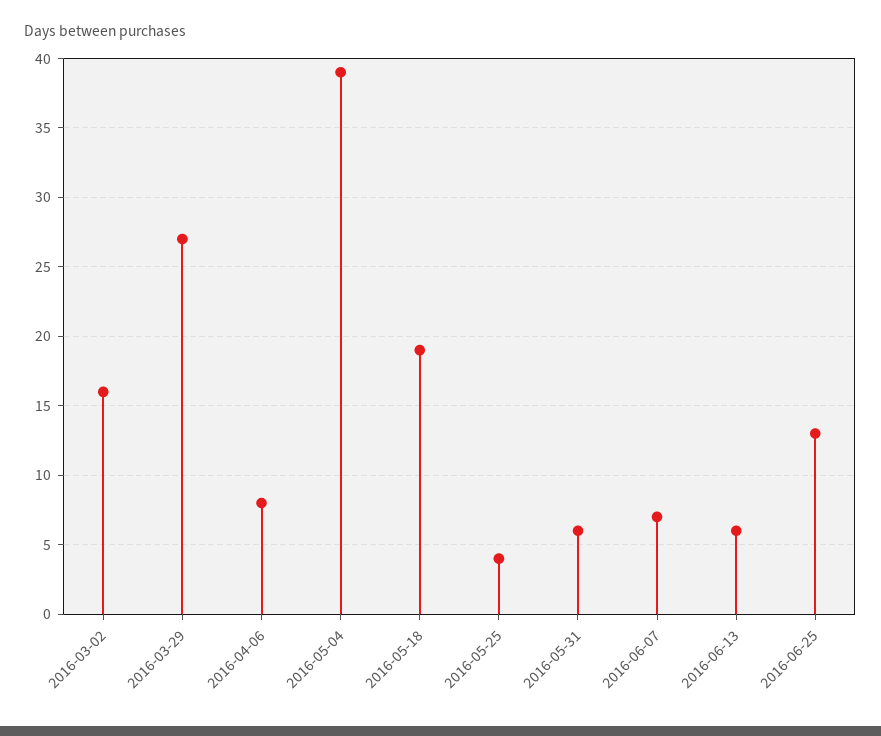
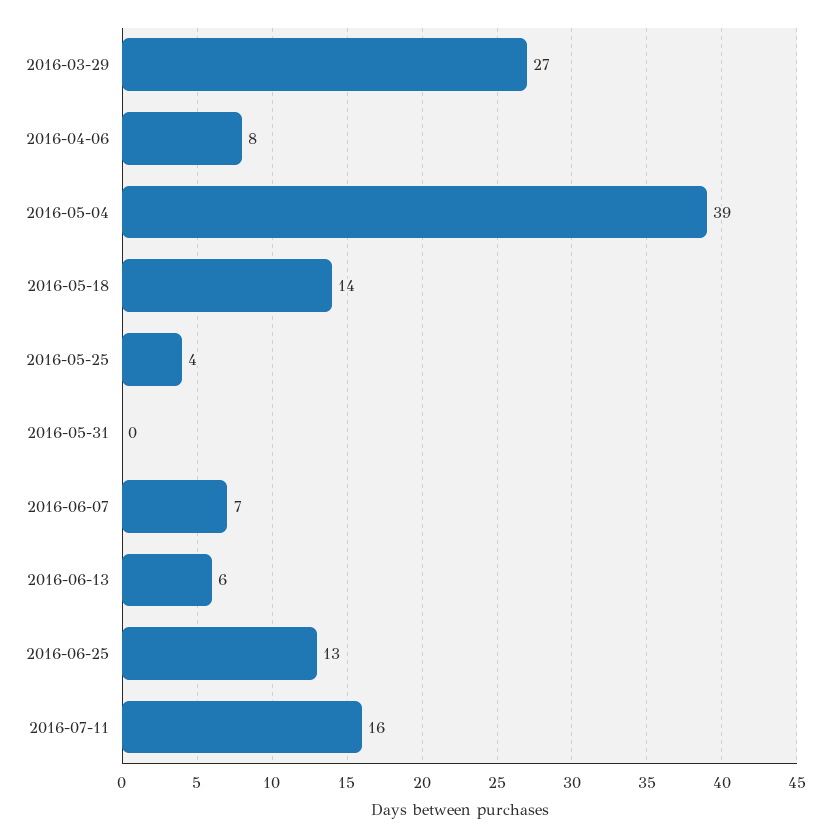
2016-03-02: 16 -> none
2016-05-18: 19 -> 14
2016-05-31: 6 -> 0
2016-07-11: none -> 16

